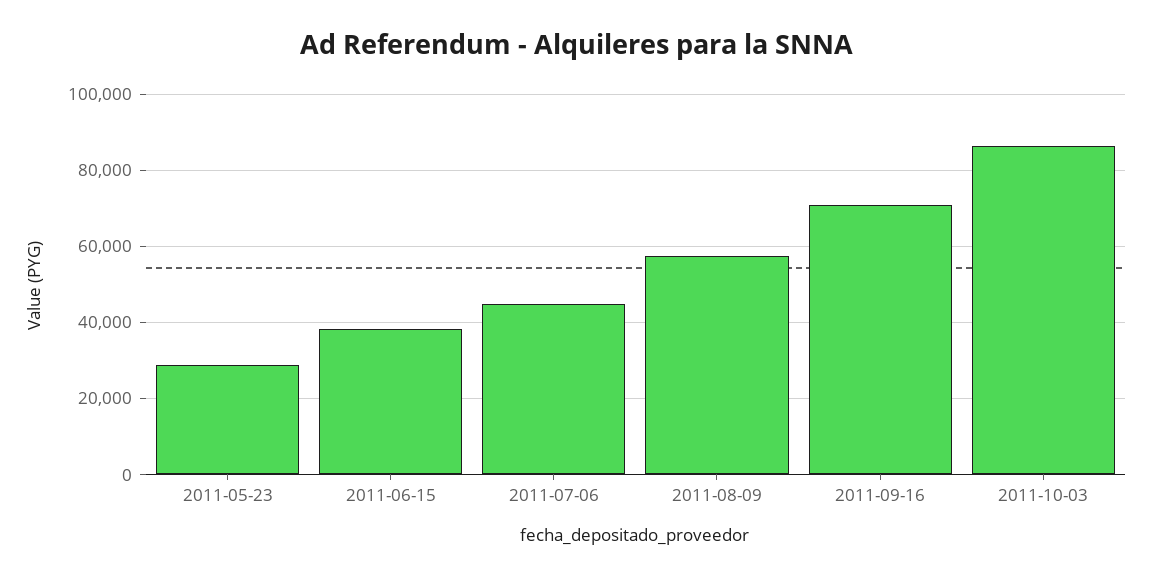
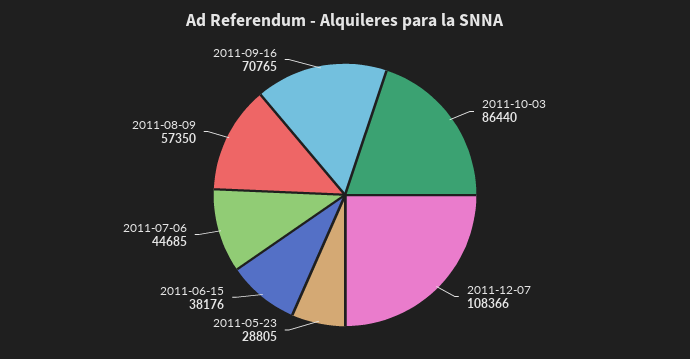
2011-12-07: none -> 108366

